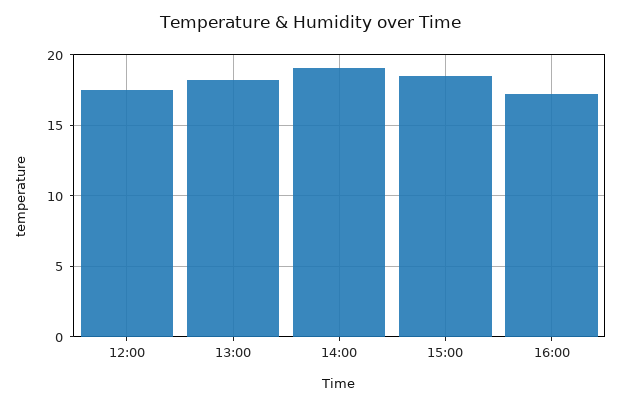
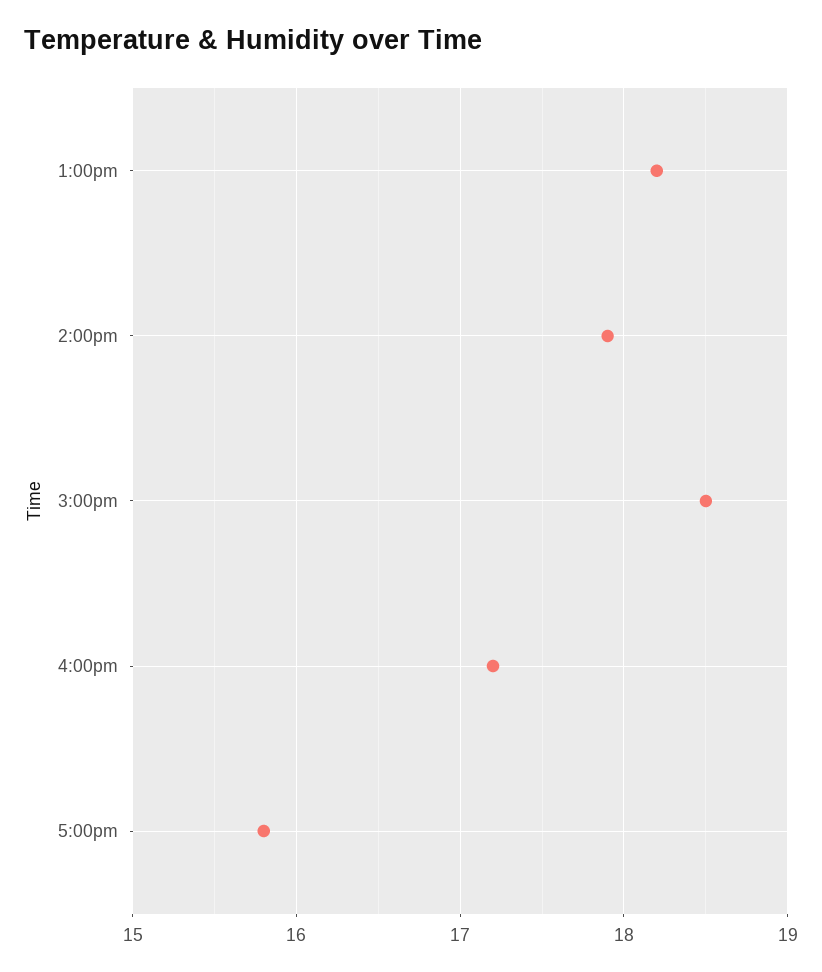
12:00: 17.5 -> none
14:00: 19 -> 17.9
5:00pm: none -> 15.8

